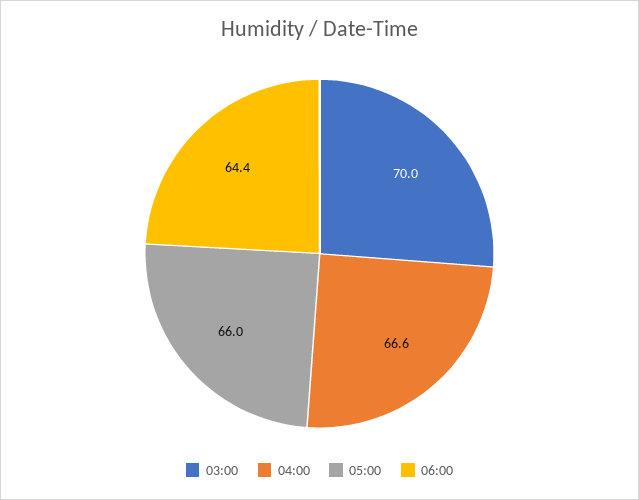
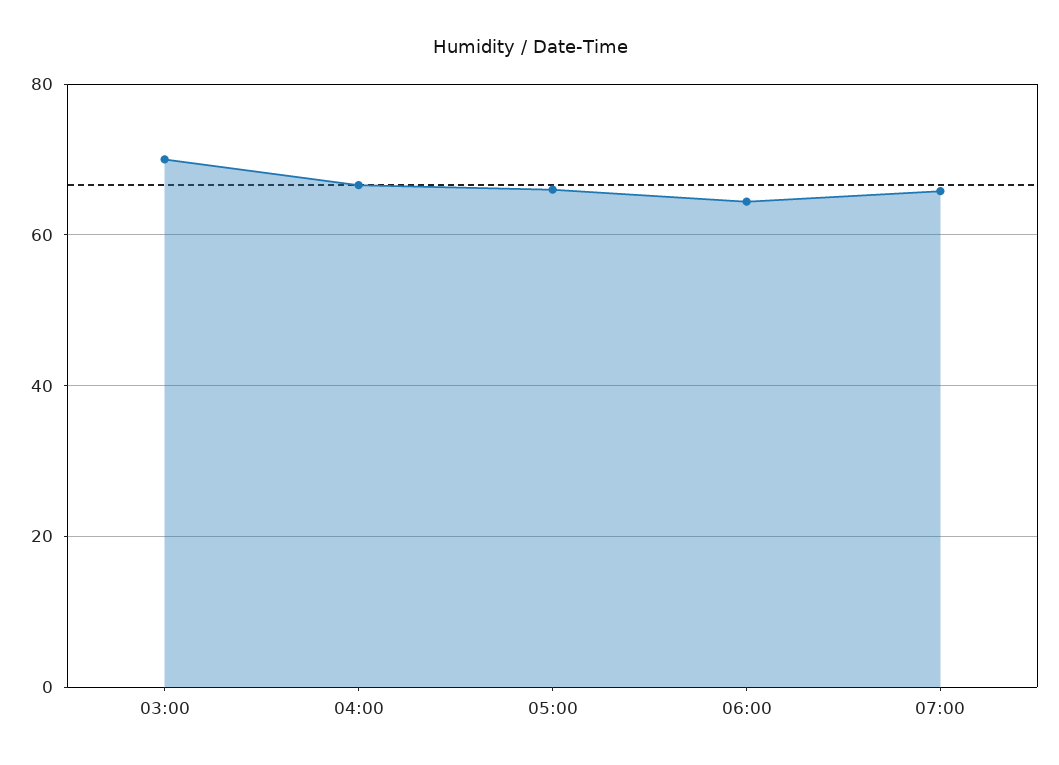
07:00: none -> 66

